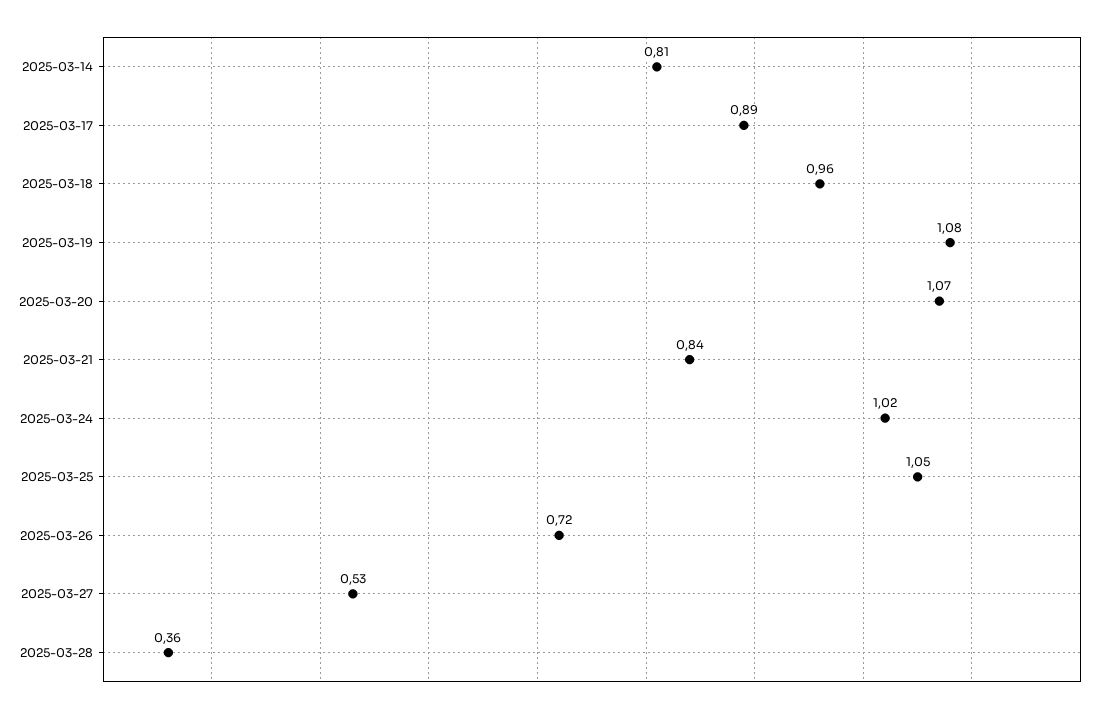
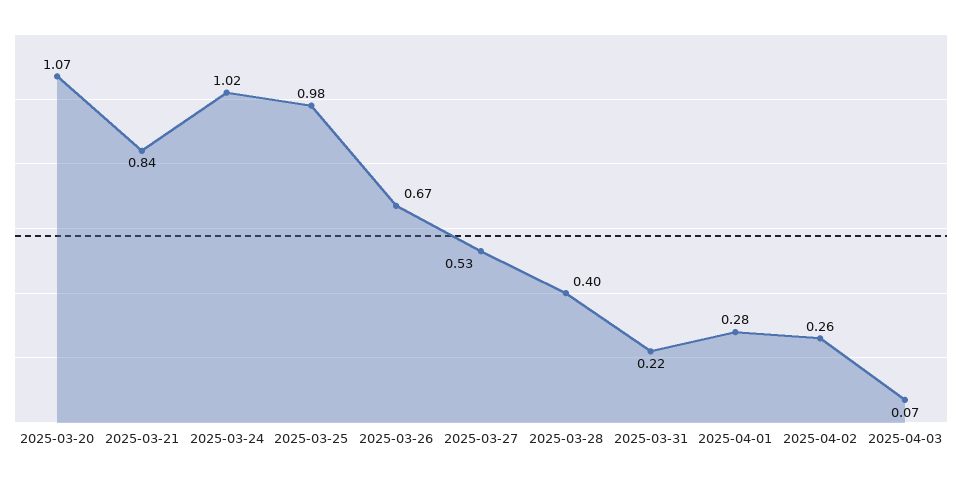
2025-03-14: 0.81 -> none
2025-03-17: 0.89 -> none
2025-03-18: 0.96 -> none
2025-03-19: 1.08 -> none
2025-03-25: 1.05 -> 0.98
2025-03-26: 0.72 -> 0.67
2025-03-28: 0.36 -> 0.4
2025-03-31: none -> 0.22
2025-04-01: none -> 0.28
2025-04-02: none -> 0.26
2025-04-03: none -> 0.07

